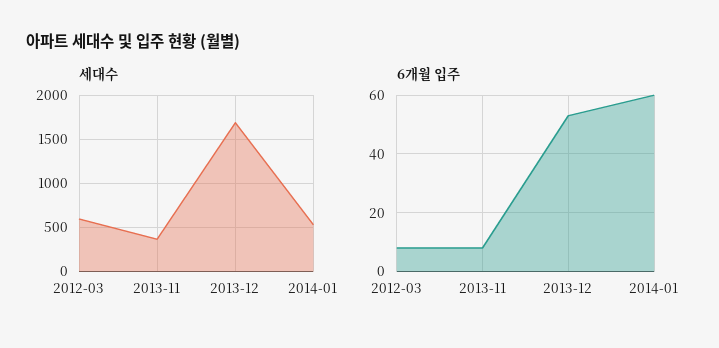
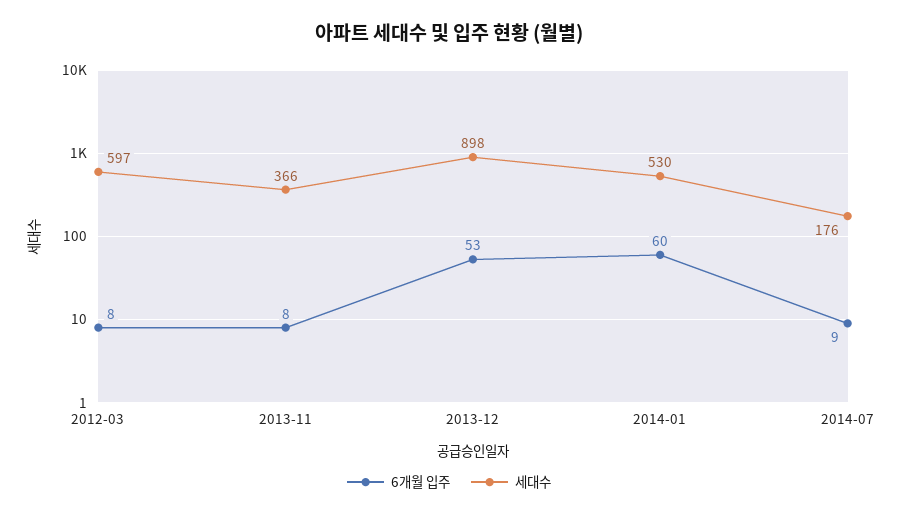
세대수, 2013-12: 1700 -> 898
6개월 입주, 2014-07: none -> 9
세대수, 2014-07: none -> 176

